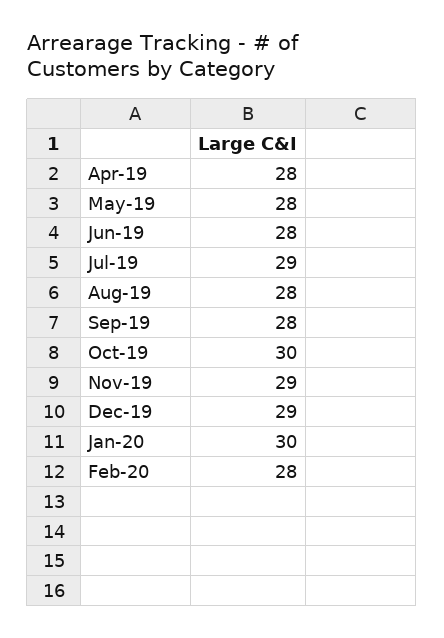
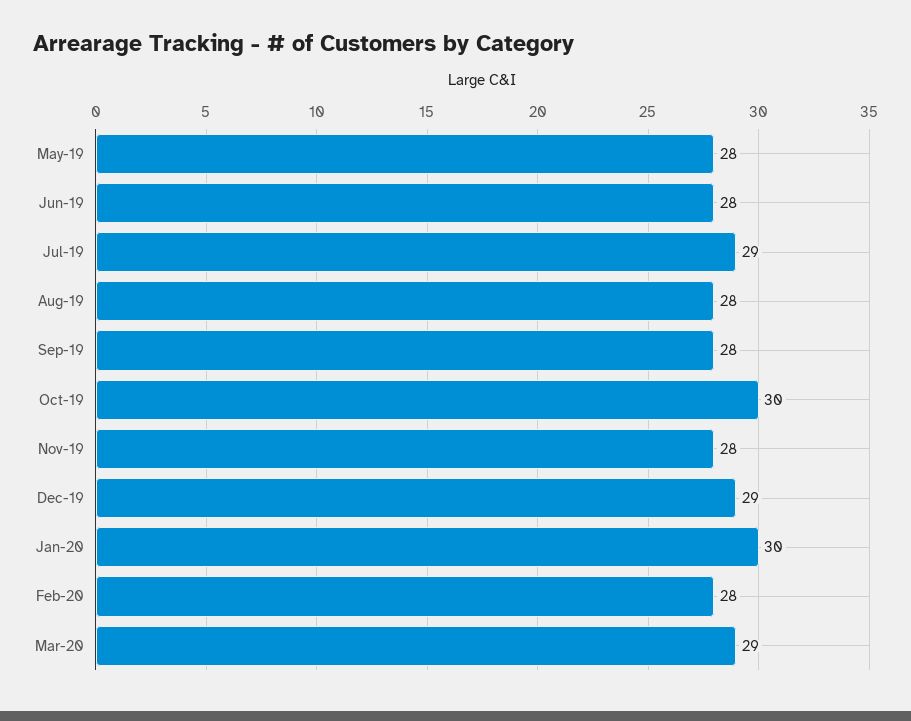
Apr-19: 28 -> none
Nov-19: 29 -> 28
Mar-20: none -> 29

